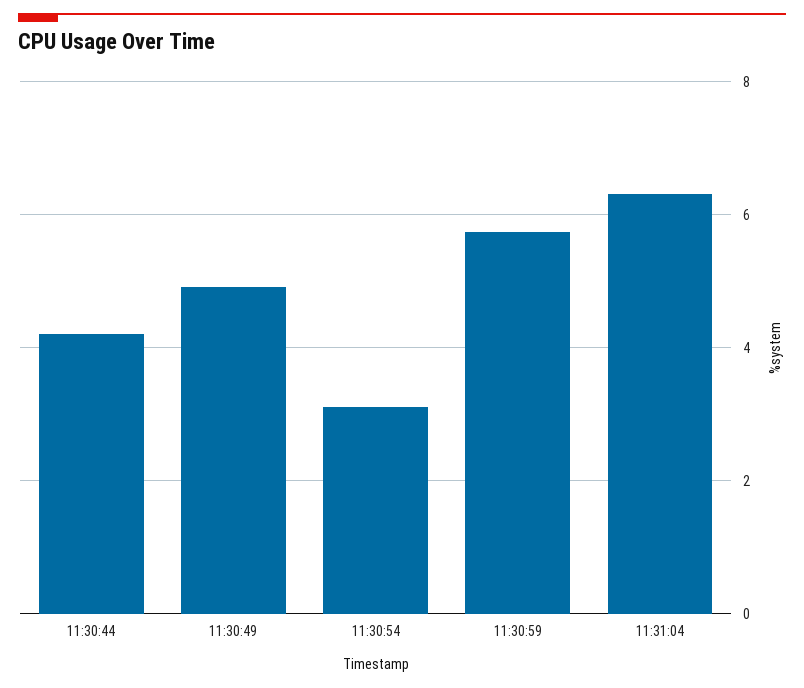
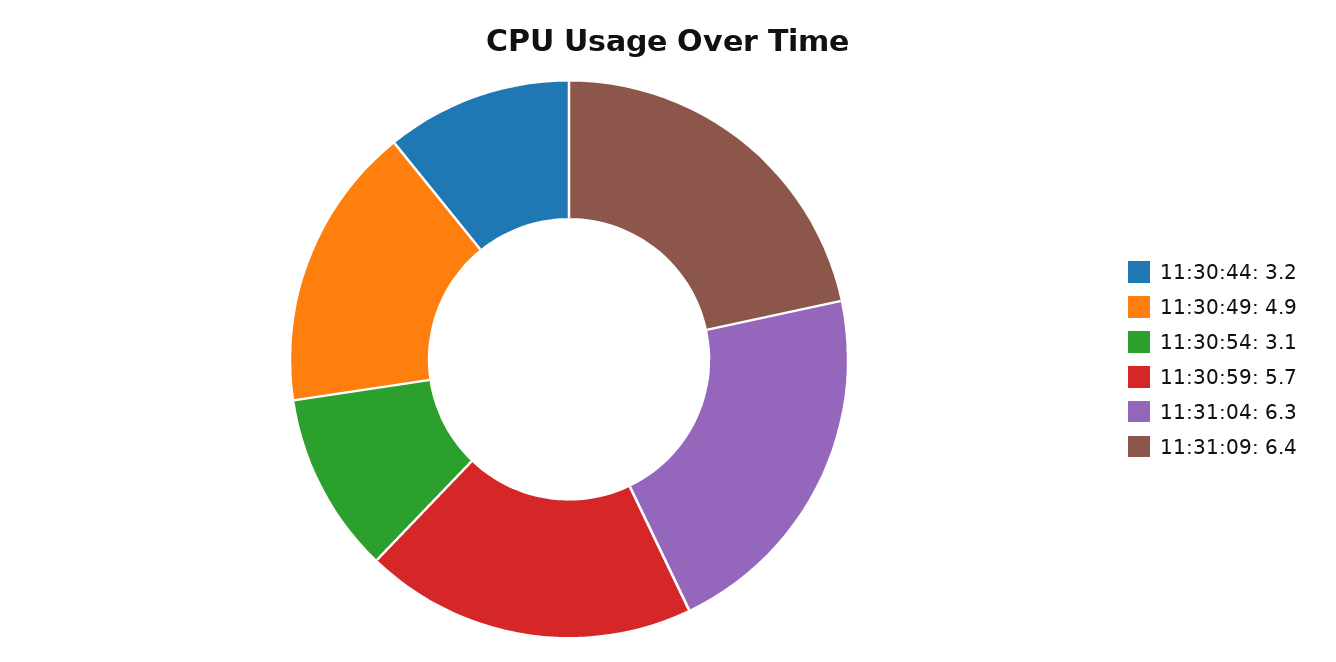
11:30:44: 4.2 -> 3.2
11:31:09: none -> 6.4

